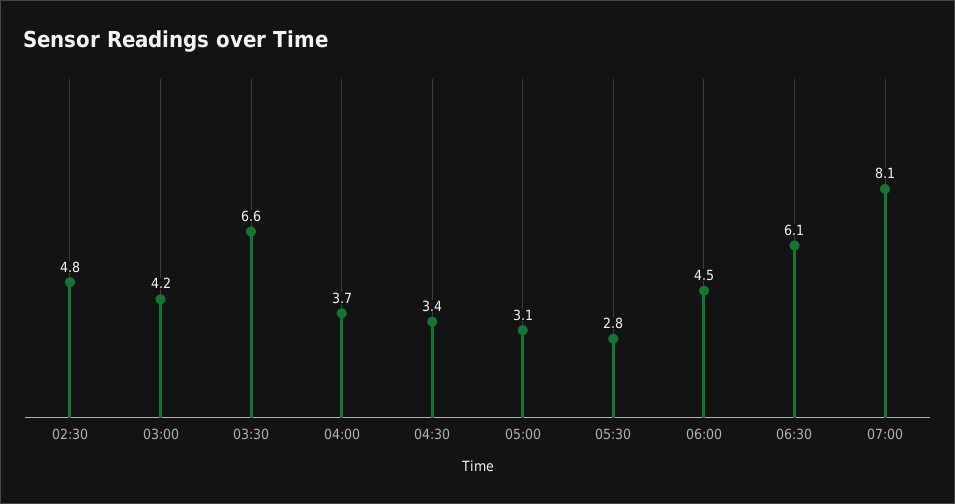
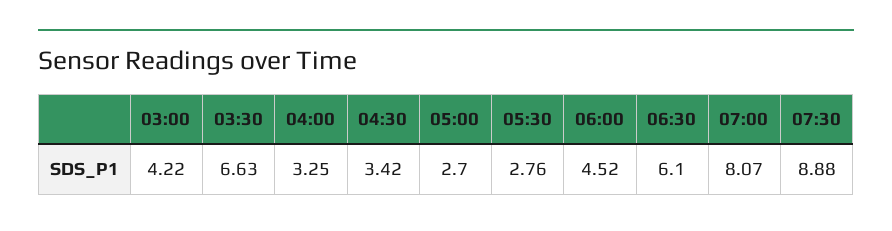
02:30: 4.8 -> none
04:00: 3.7 -> 3.25
05:00: 3.1 -> 2.7
07:30: none -> 8.88

